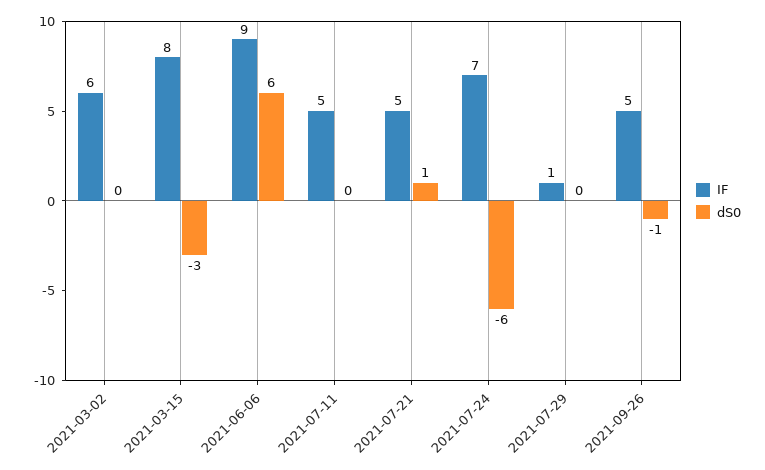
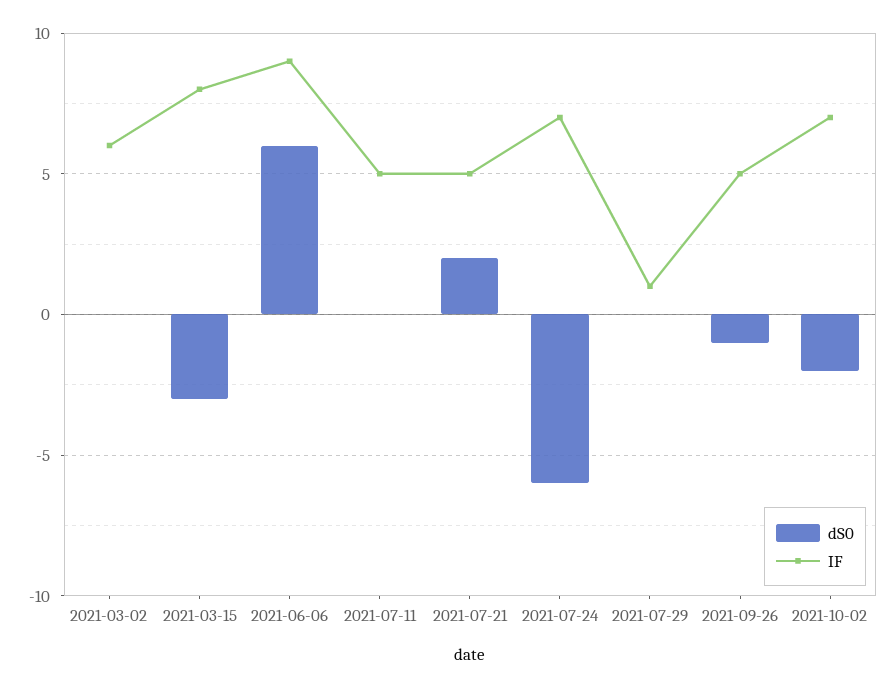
dS0, 2021-07-21: 1 -> 2
dS0, 2021-10-02: none -> -2
IF, 2021-10-02: none -> 7

